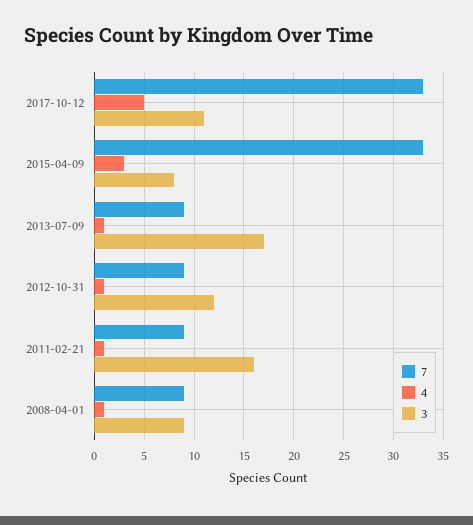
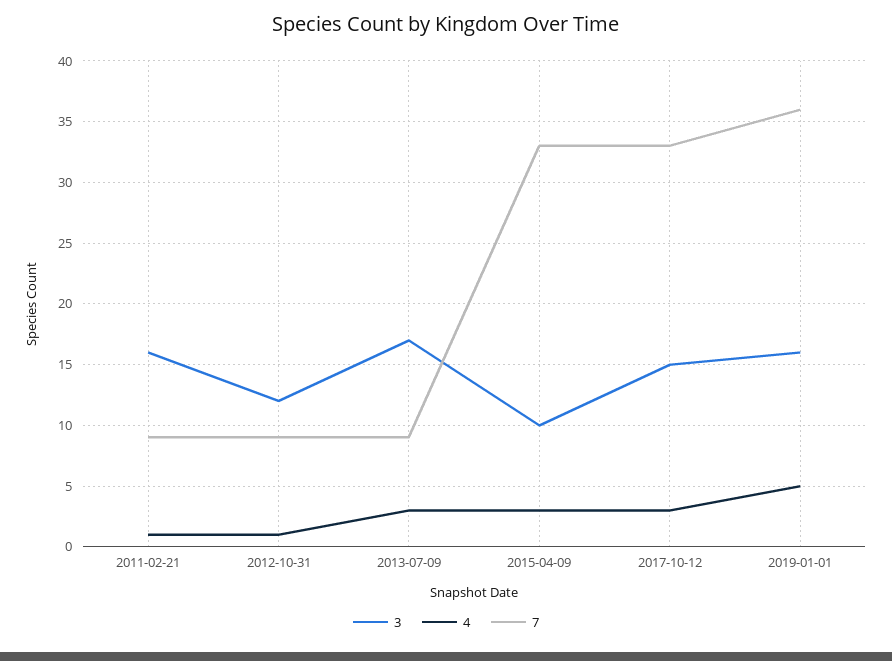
4, 2017-10-12: 5 -> 3
3, 2017-10-12: 11 -> 15
3, 2015-04-09: 8 -> 10
4, 2013-07-09: 1 -> 3
7, 2008-04-01: 9 -> none
4, 2008-04-01: 1 -> none
3, 2008-04-01: 9 -> none
3, 2019-01-01: none -> 16
4, 2019-01-01: none -> 5
7, 2019-01-01: none -> 36

